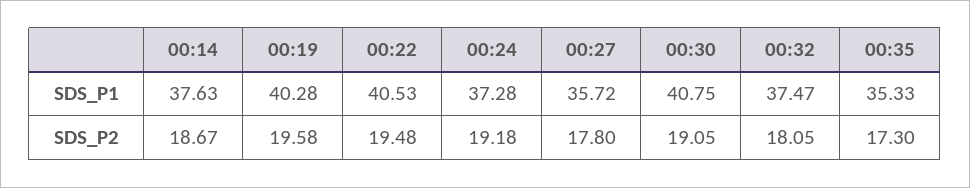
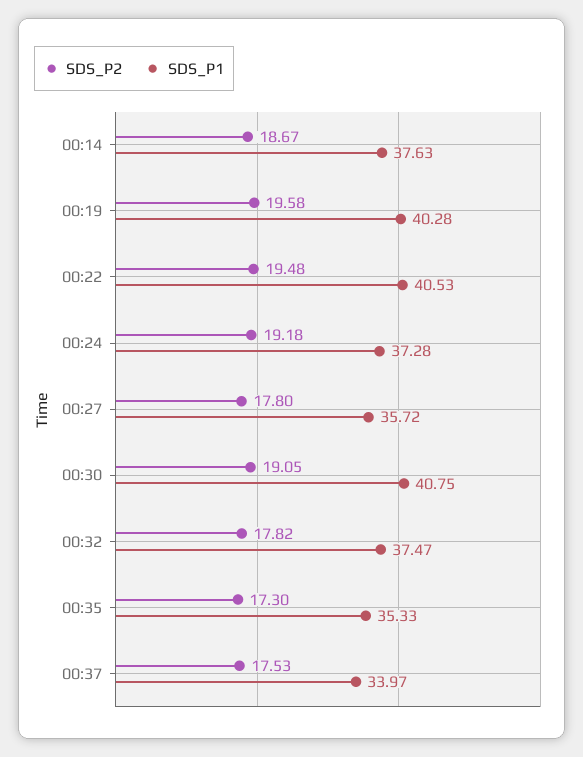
SDS_P2, 00:32: 18.05 -> 17.82
SDS_P2, 00:37: none -> 17.53
SDS_P1, 00:37: none -> 33.97

